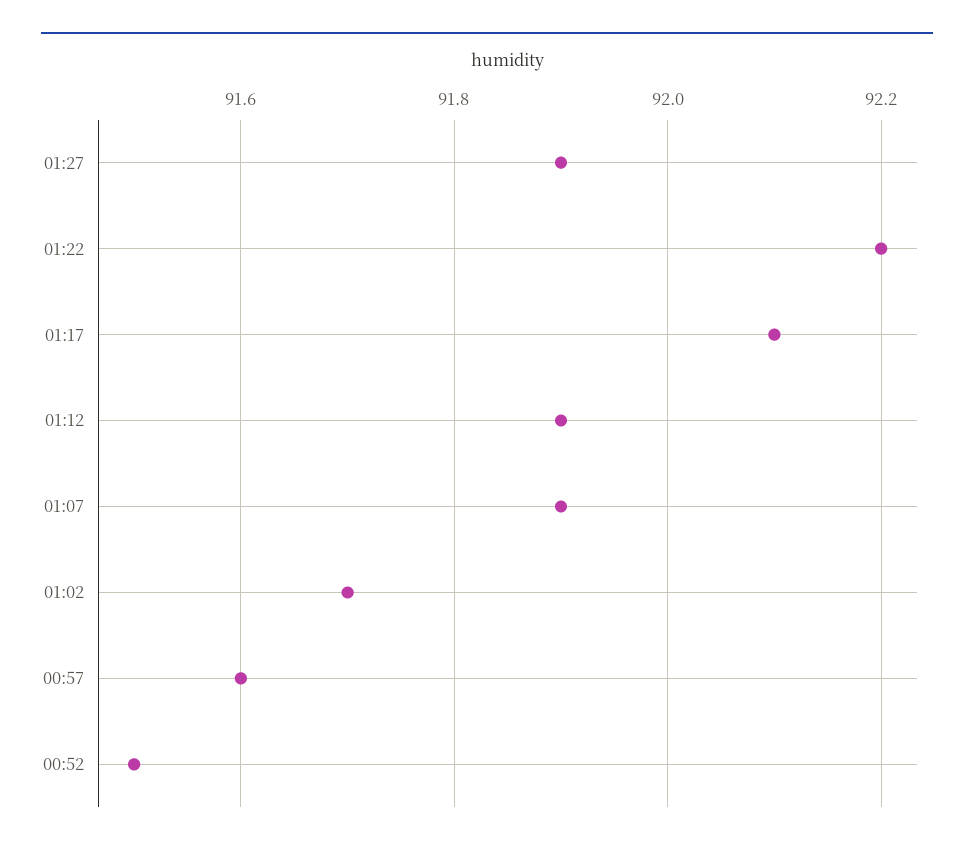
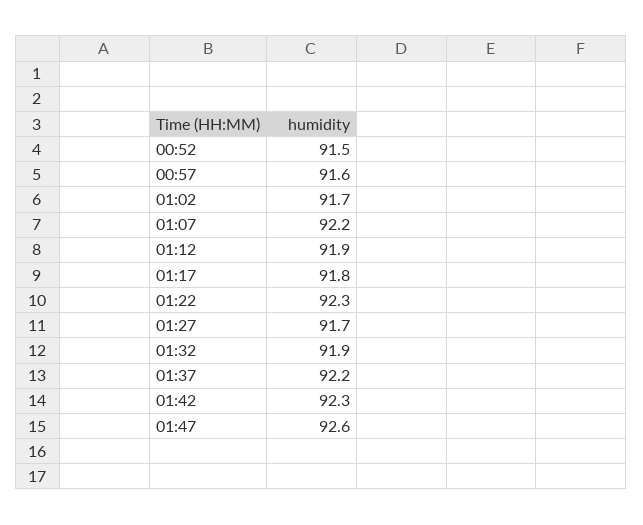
01:27: 91.9 -> 91.7
01:22: 92.2 -> 92.3
01:17: 92.1 -> 91.8
01:07: 91.9 -> 92.2
01:32: none -> 91.9
01:37: none -> 92.2
01:42: none -> 92.3
01:47: none -> 92.6

